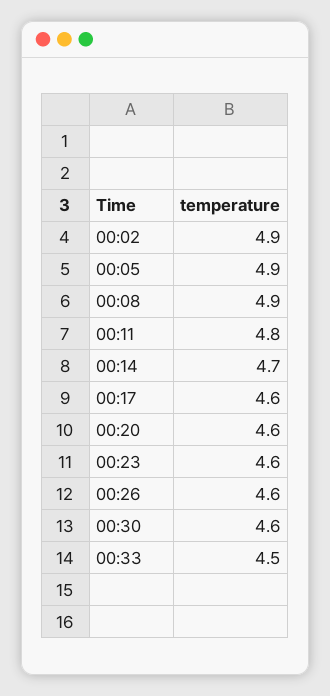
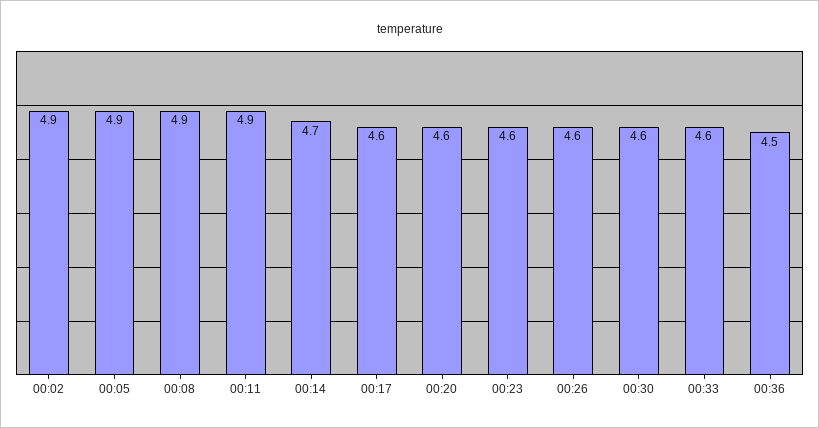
00:11: 4.8 -> 4.9
00:33: 4.5 -> 4.6
00:36: none -> 4.5

